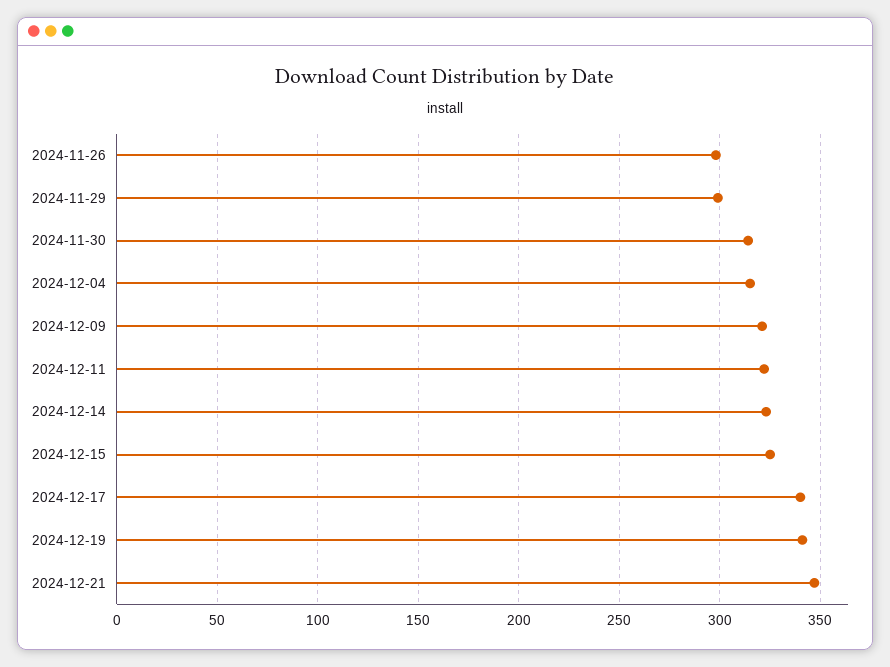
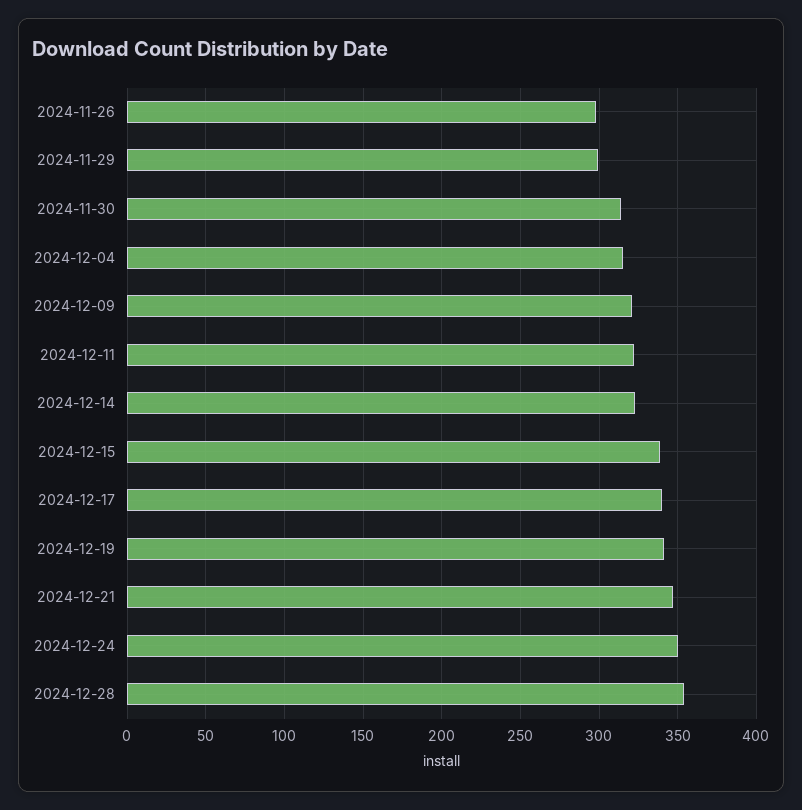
2024-12-15: 325 -> 340
2024-12-24: none -> 350
2024-12-28: none -> 355

